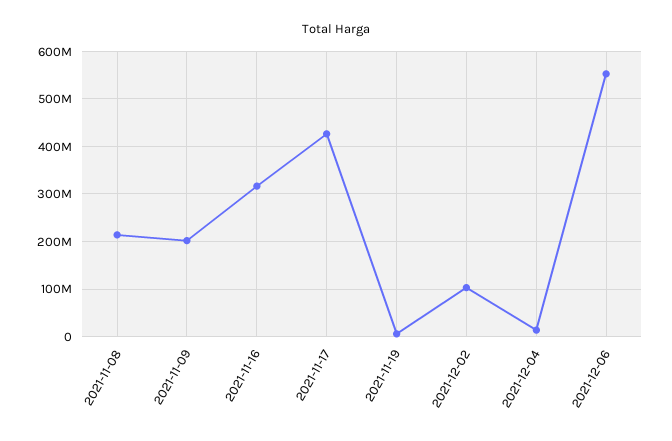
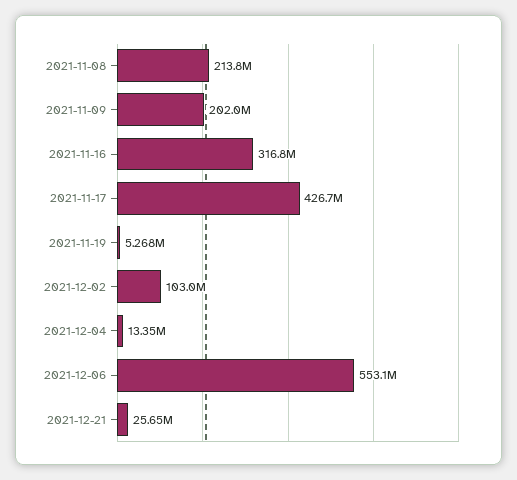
2021-12-21: none -> 25650000

